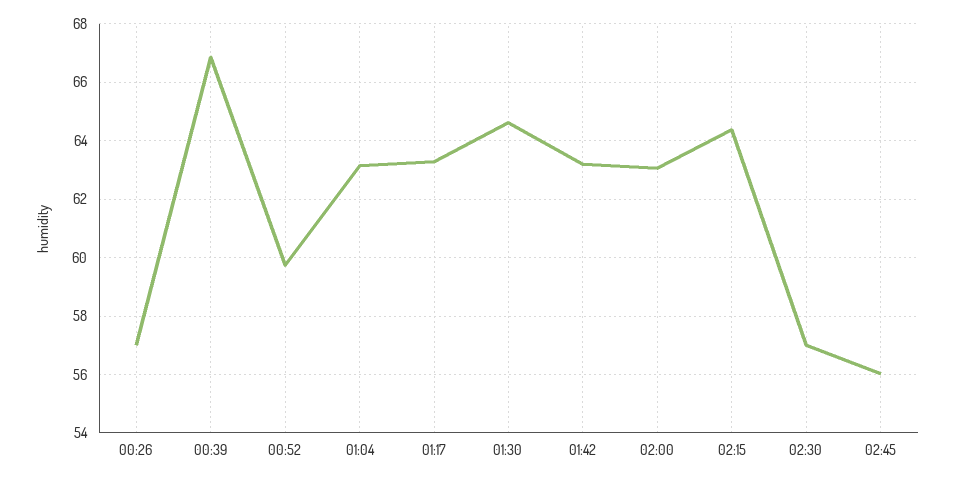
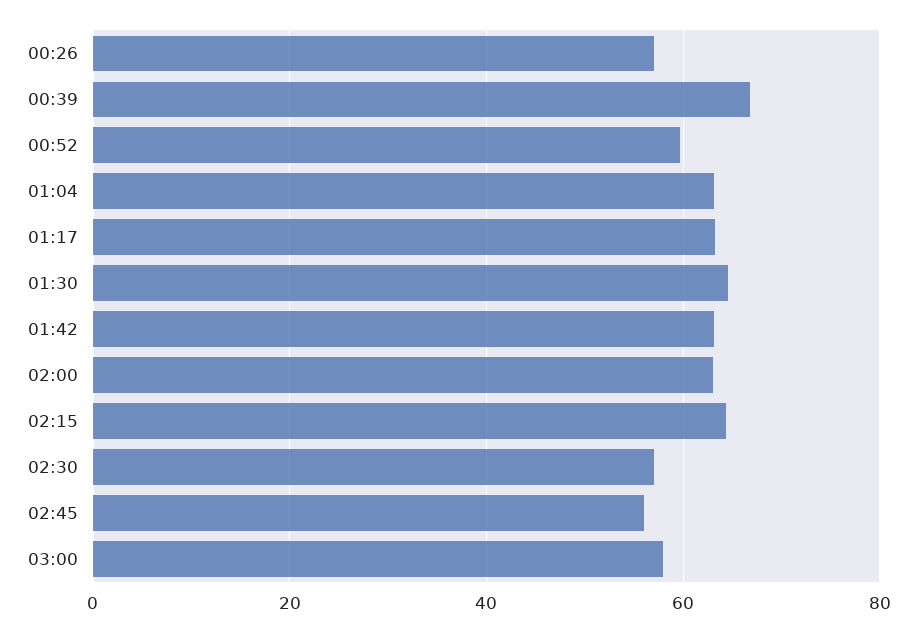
03:00: none -> 58

